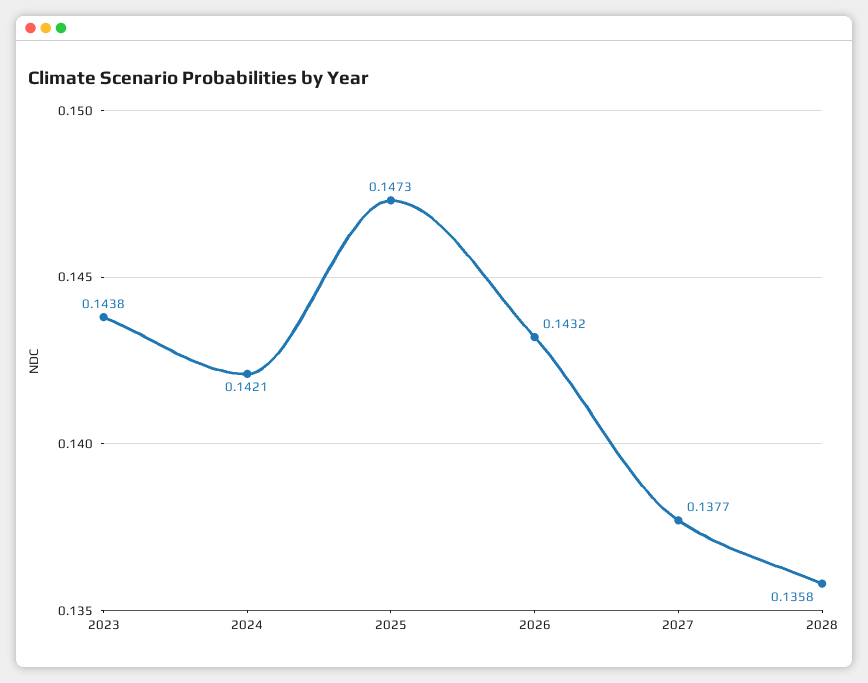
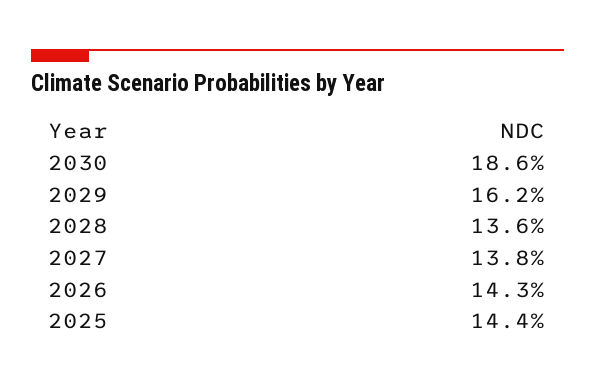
2023: 0.1438 -> none
2024: 0.1421 -> none
2025: 0.1473 -> 0.144
2030: none -> 0.186
2029: none -> 0.162

